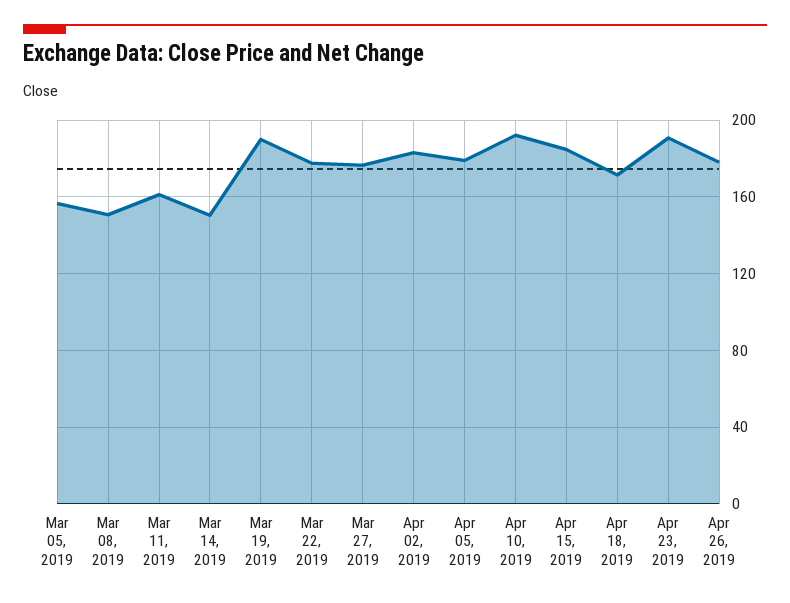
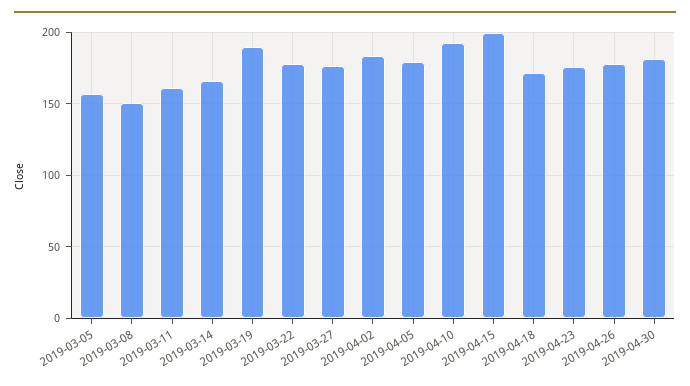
Mar 14, 2019: 150 -> 165
Apr 15, 2019: 185 -> 200
Apr 23, 2019: 190 -> 175
2019-04-30: none -> 180

